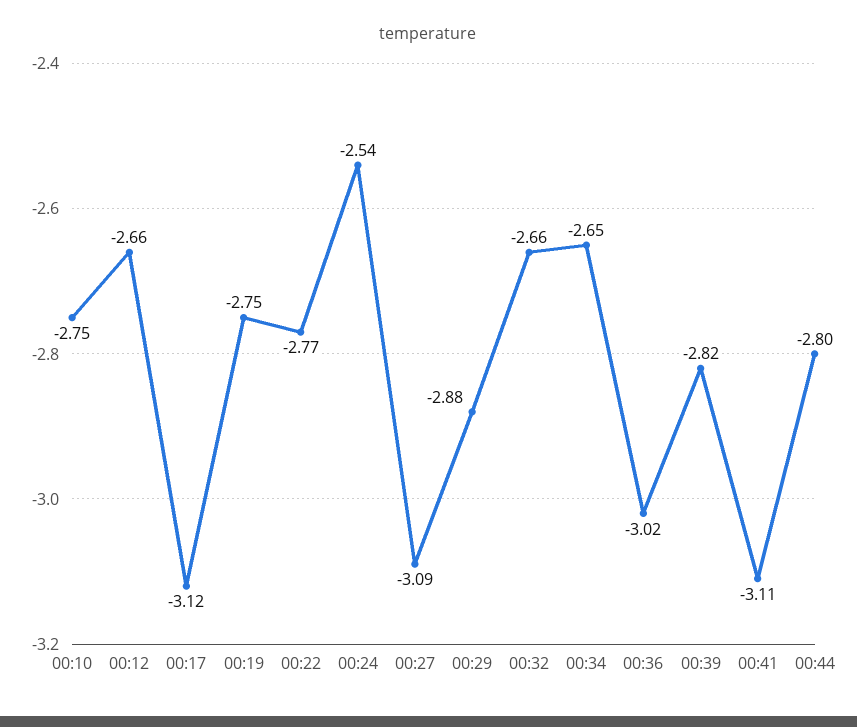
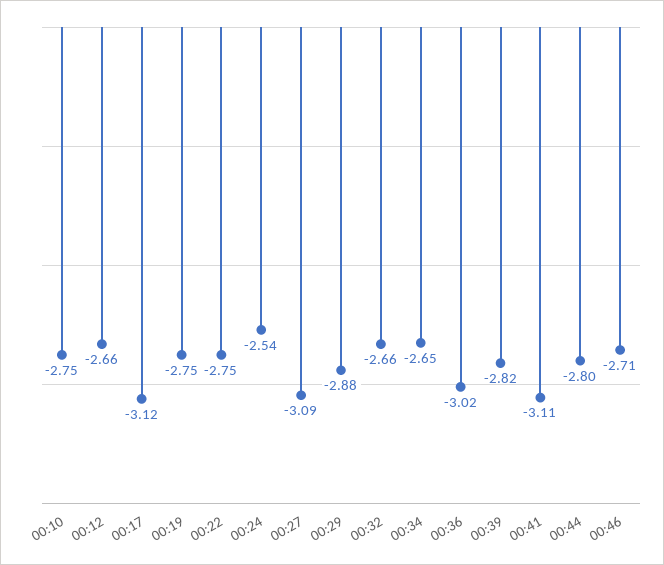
00:22: -2.77 -> -2.75
00:46: none -> -2.71

